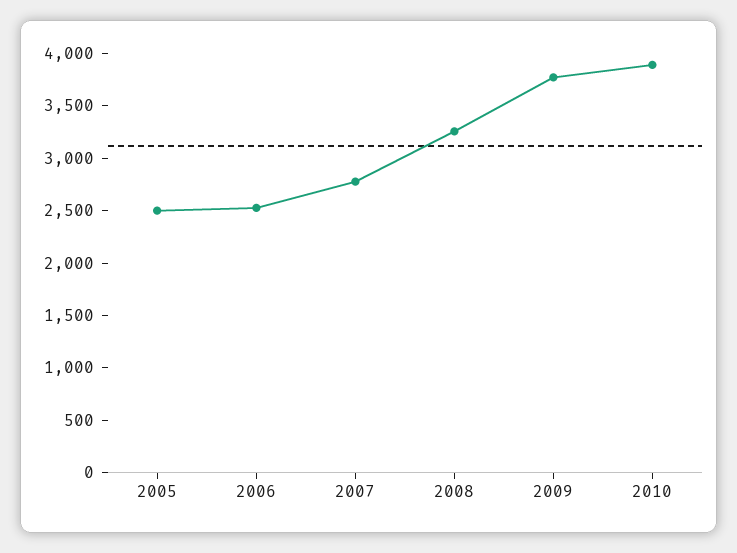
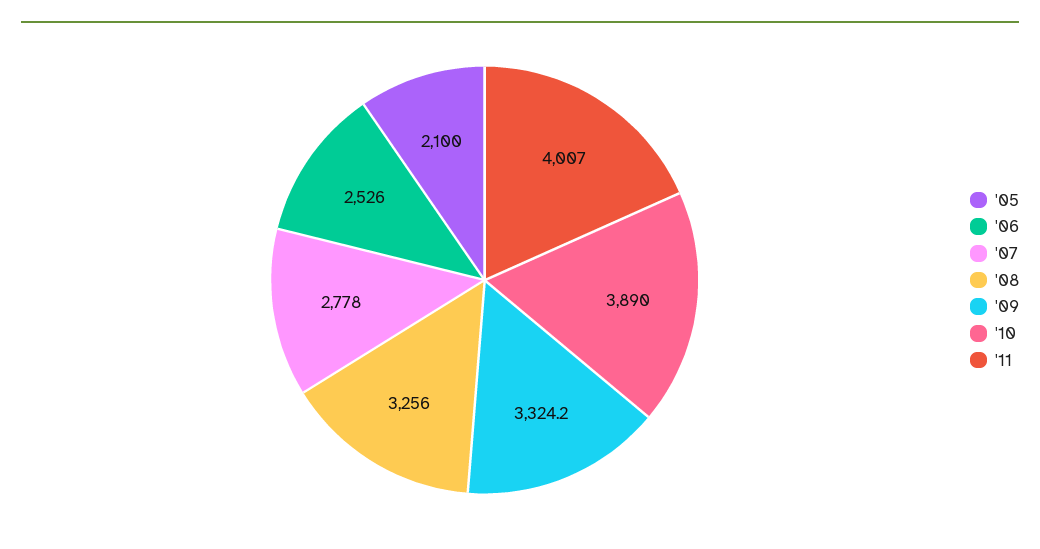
2005: 2500 -> 2100
2009: 3800 -> 3324.2
'11: none -> 4007

